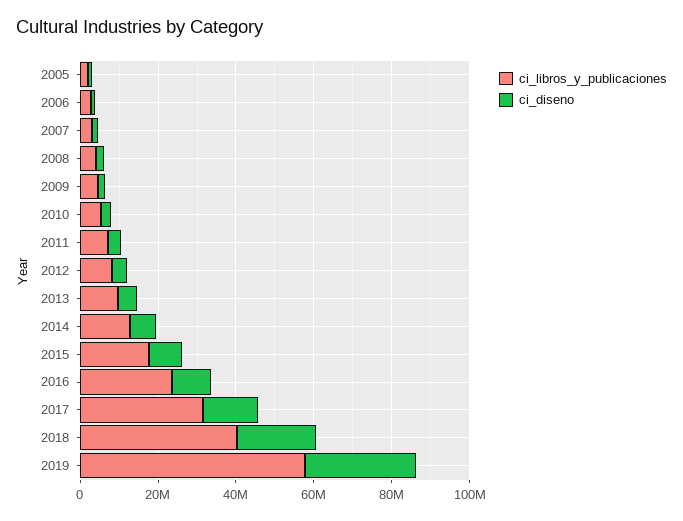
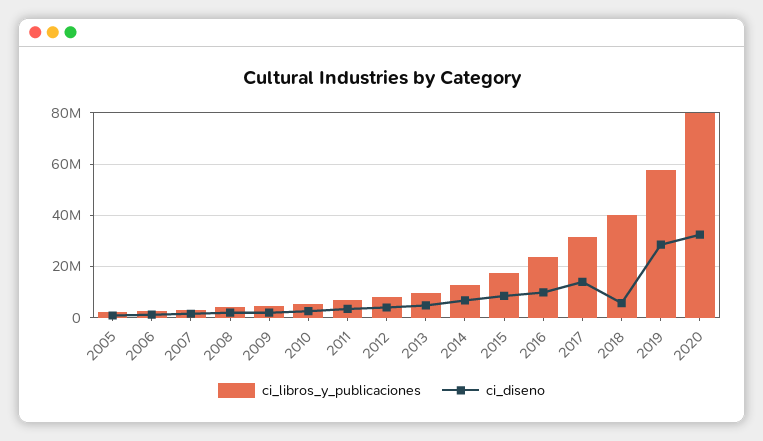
ci_diseno, 2018: 20000000 -> 5000000
ci_libros_y_publicaciones, 2020: none -> 80000000
ci_diseno, 2020: none -> 32500000

